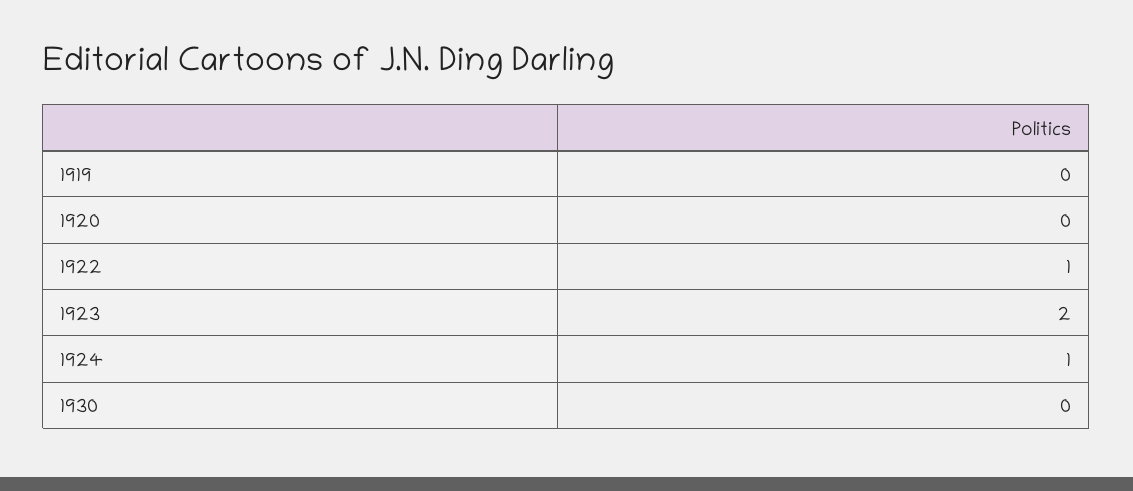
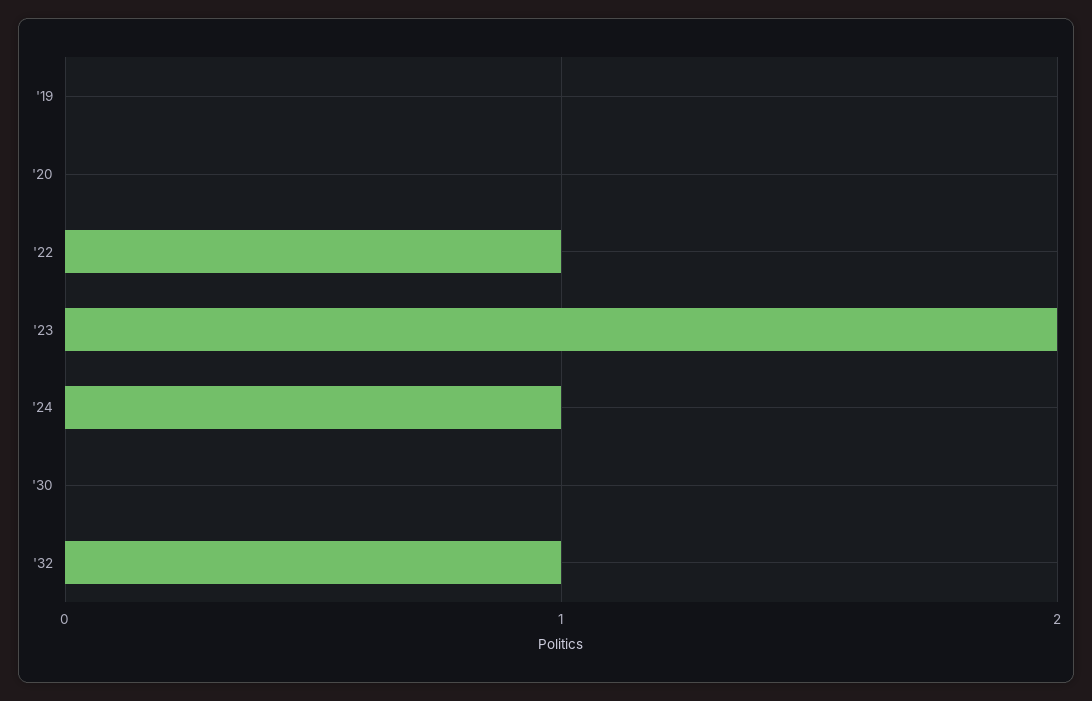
'32: none -> 1

